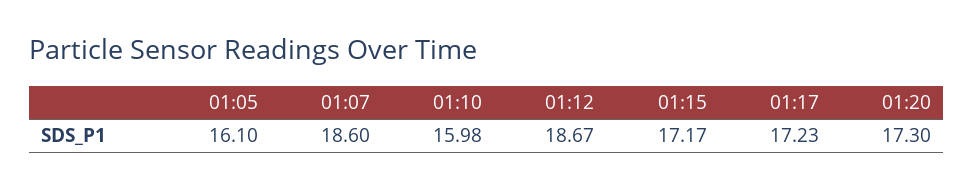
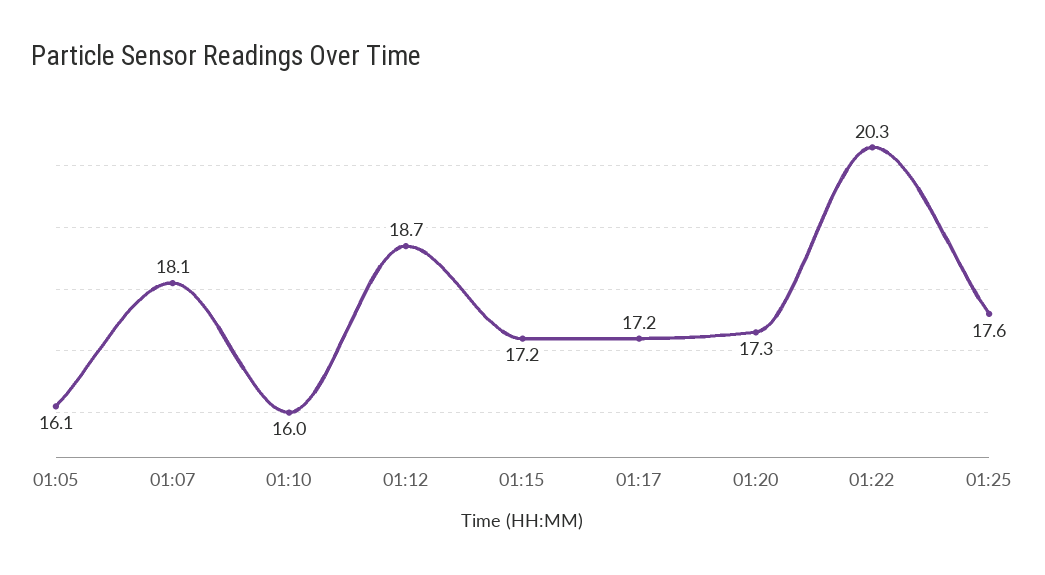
01:07: 18.6 -> 18.1
01:22: none -> 20.3
01:25: none -> 17.6

